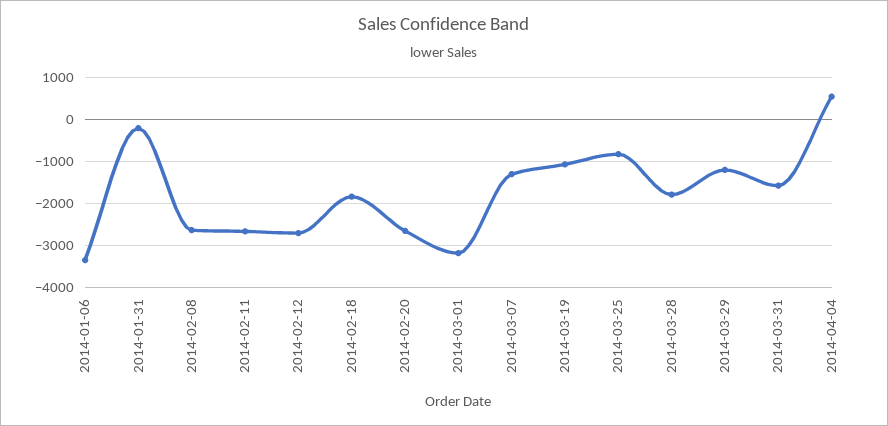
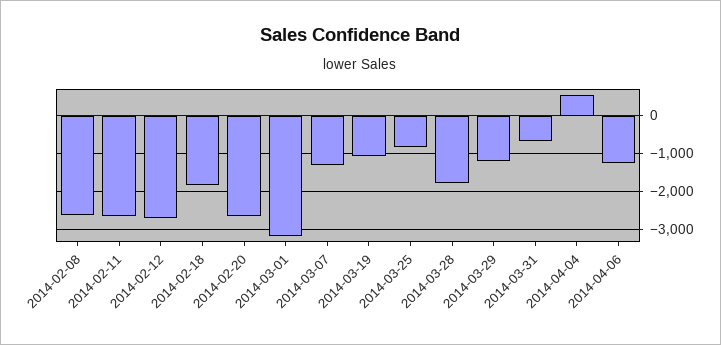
2014-01-06: -3400 -> none
2014-01-31: -200 -> none
2014-03-31: -1600 -> -600
2014-04-06: none -> -1200

